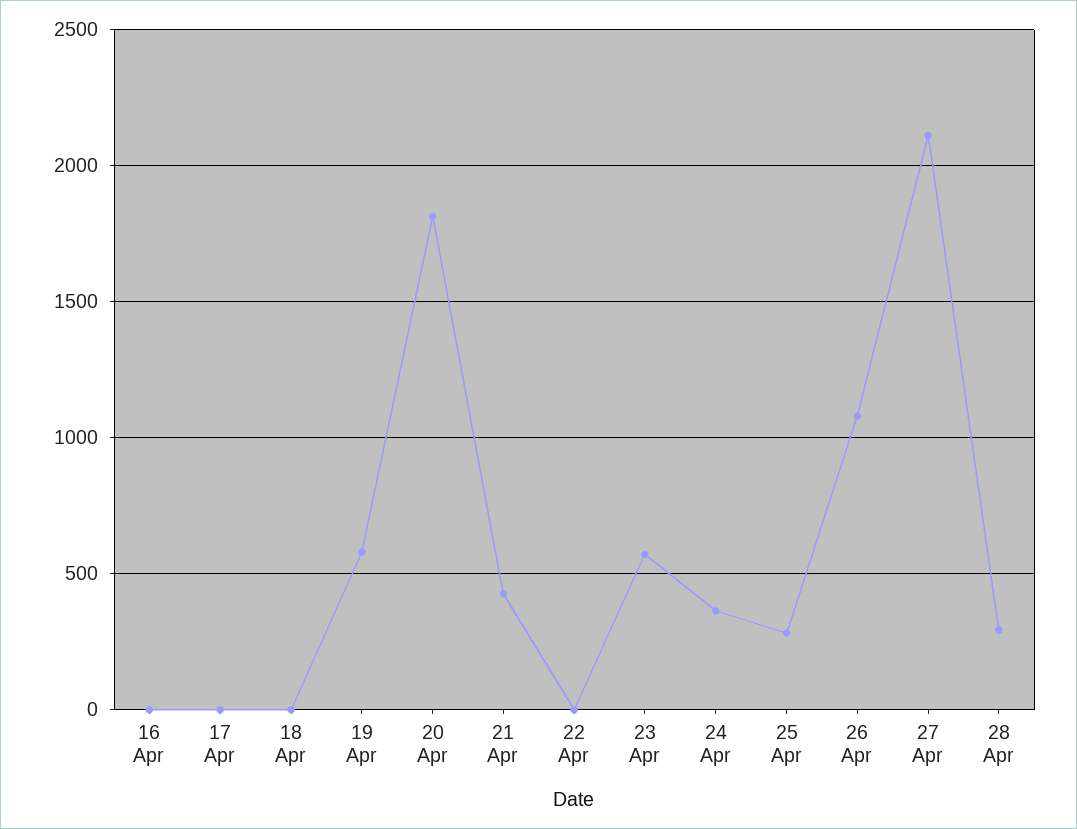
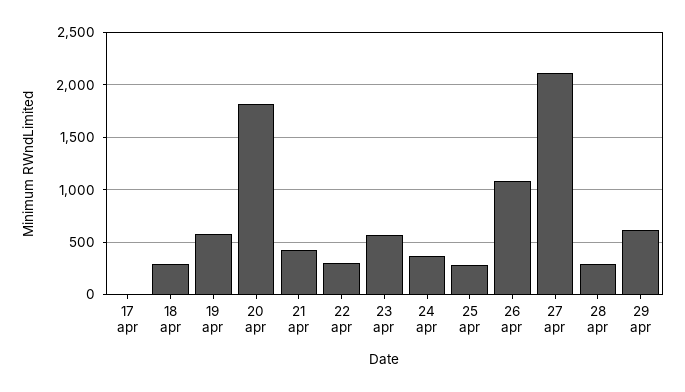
16 Apr: 0 -> none
18 Apr: 0 -> 300
22 Apr: 0 -> 300
29 apr: none -> 600

